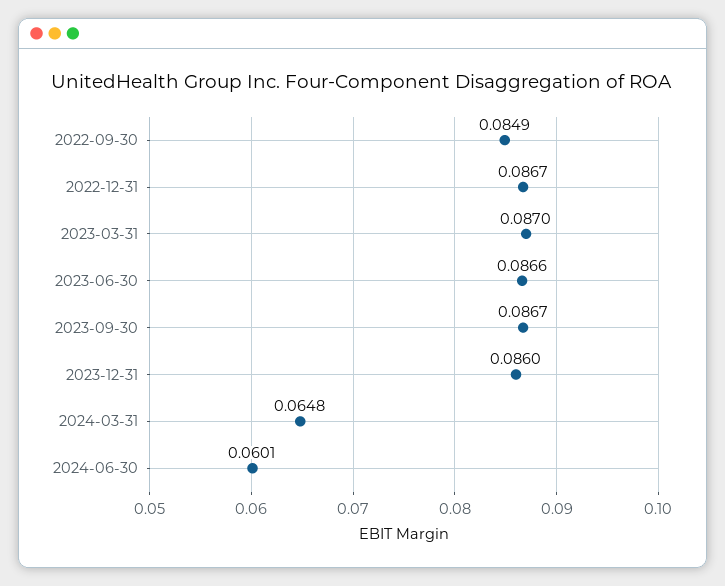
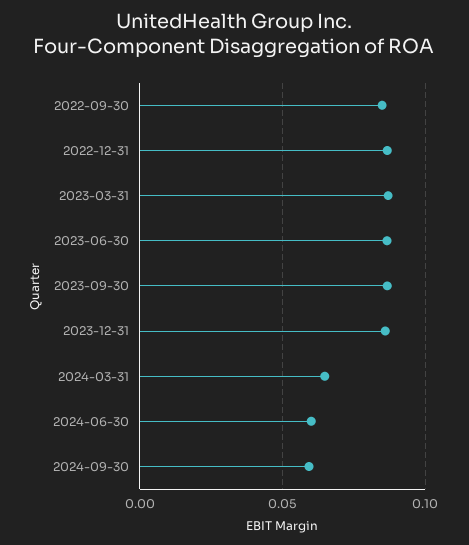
2024-09-30: none -> 0.06

